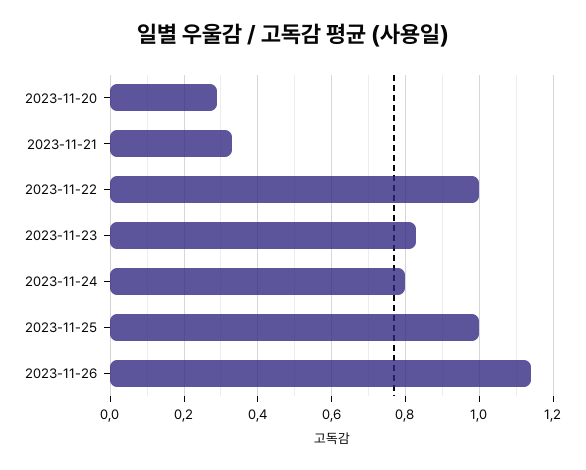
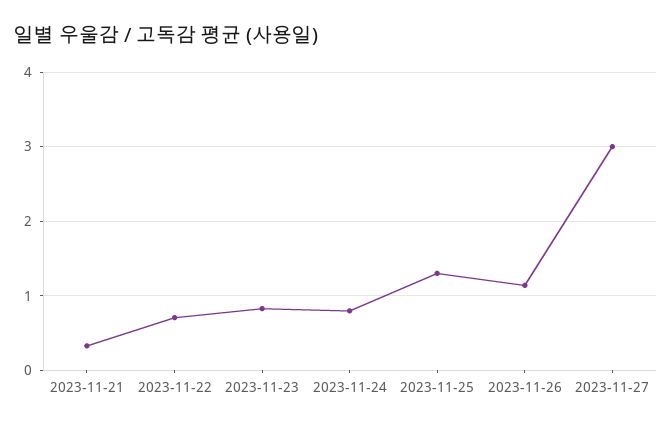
2023-11-20: 0.3 -> none
2023-11-22: 1 -> 0.7
2023-11-25: 1 -> 1.3
2023-11-27: none -> 3

